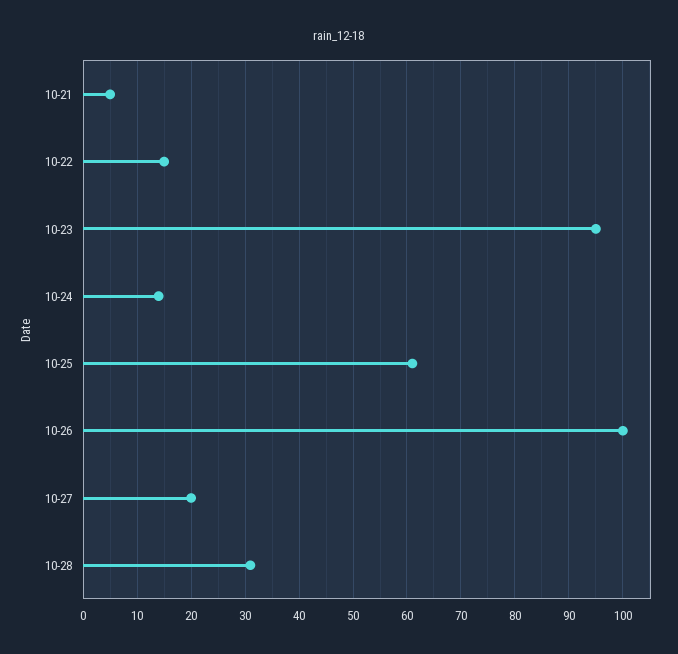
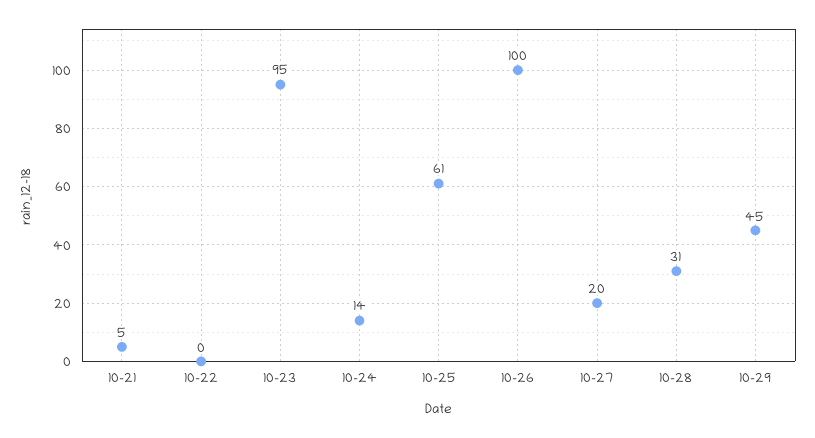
10-22: 15 -> 0
10-29: none -> 45

